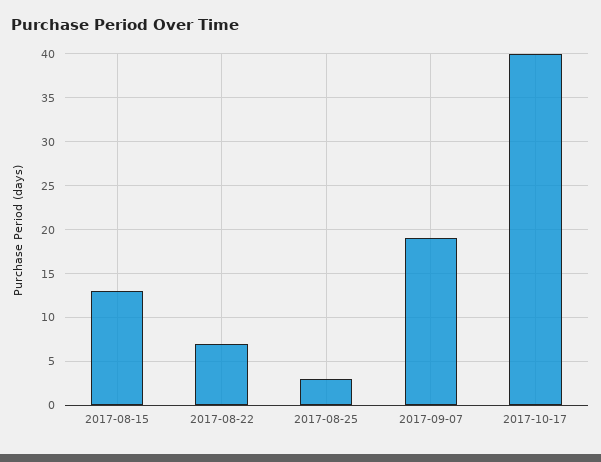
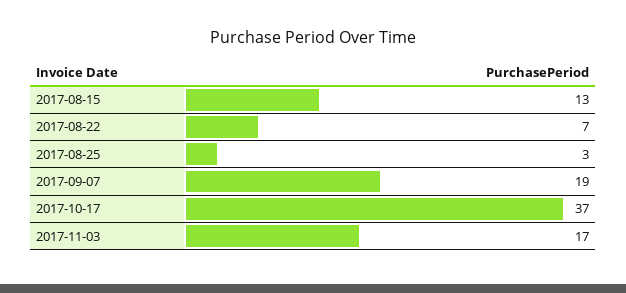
2017-10-17: 40 -> 37
2017-11-03: none -> 17

